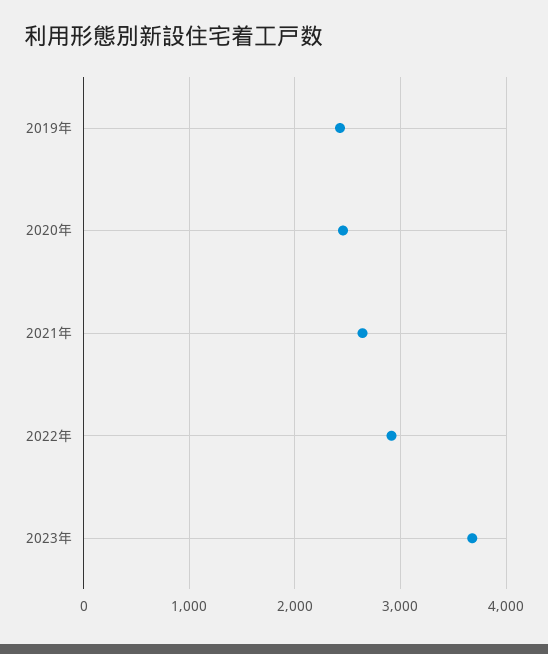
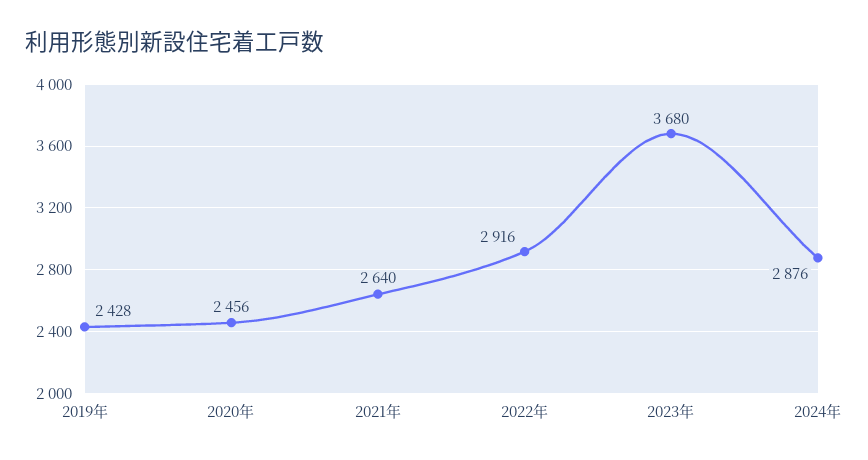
2024年: none -> 2876

